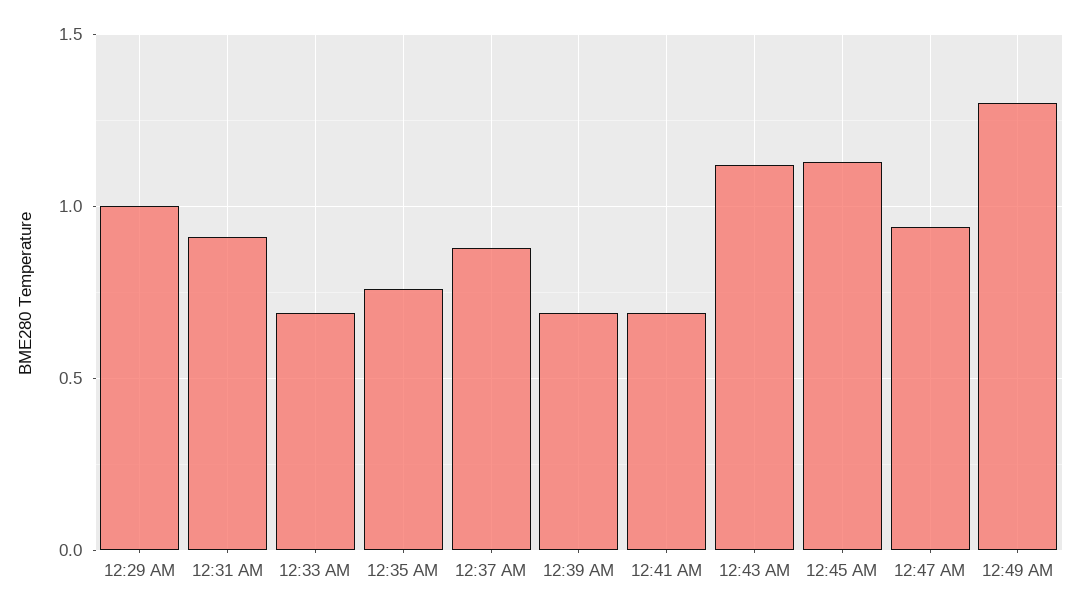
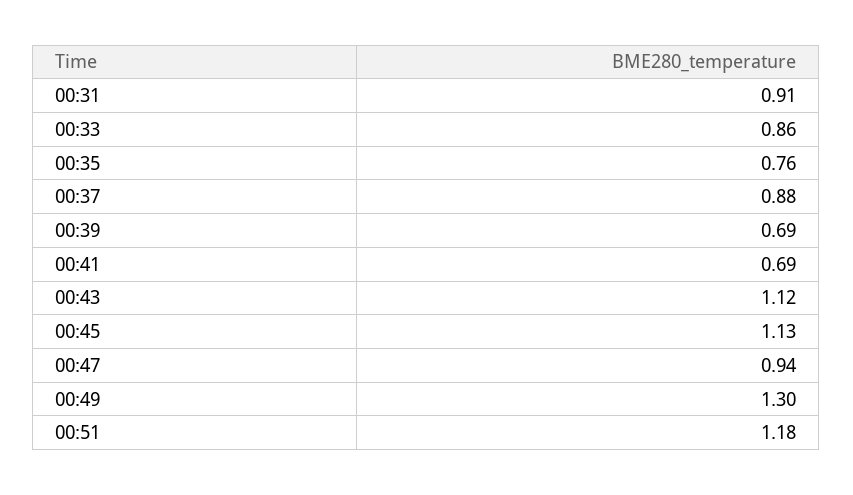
12:29 AM: 1 -> none
12:33 AM: 0.7 -> 0.86
00:51: none -> 1.18

